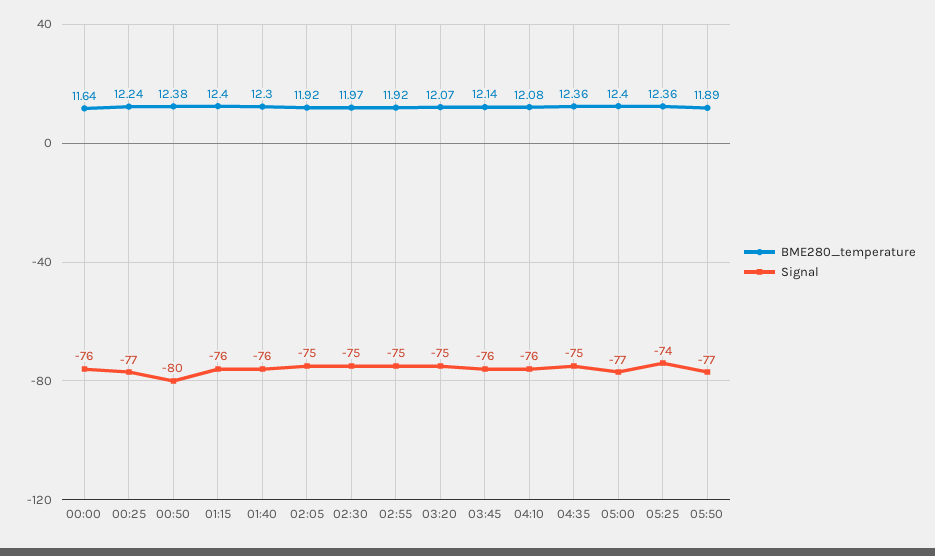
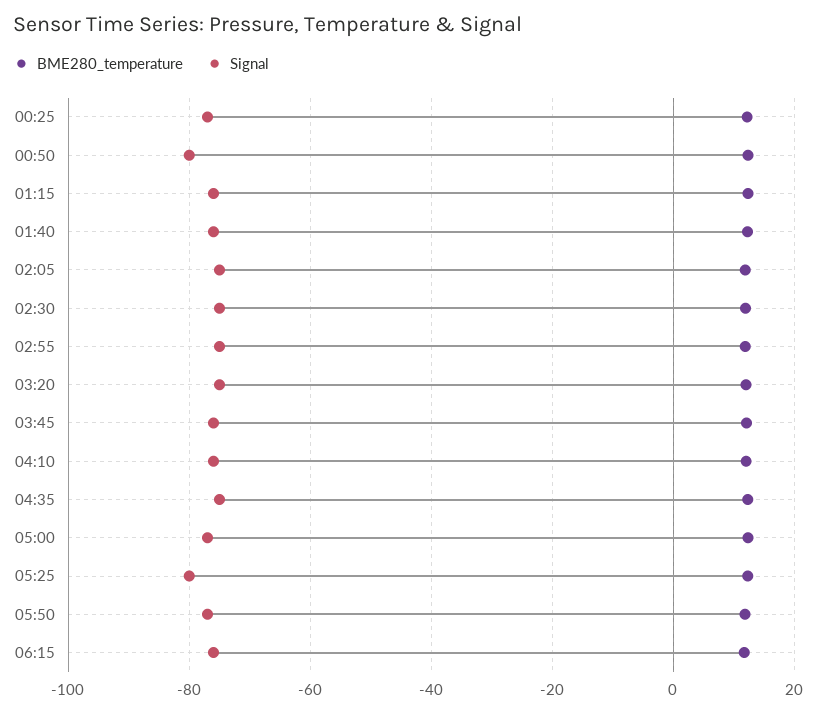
BME280_temperature, 00:00: 11.64 -> none
Signal, 00:00: -76 -> none
Signal, 05:25: -74 -> -80
BME280_temperature, 06:15: none -> 12
Signal, 06:15: none -> -76

